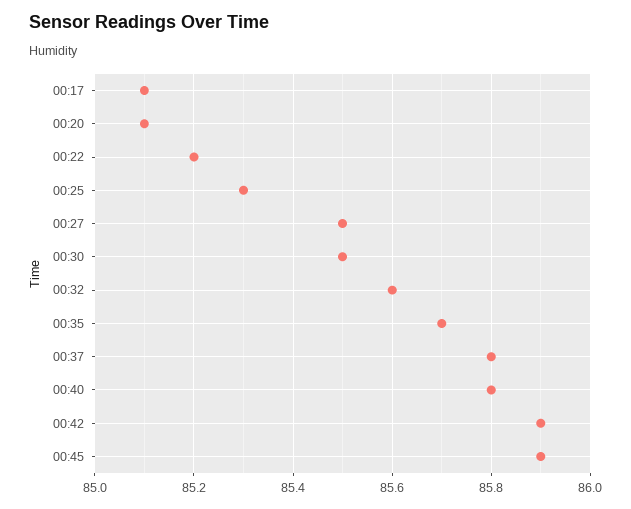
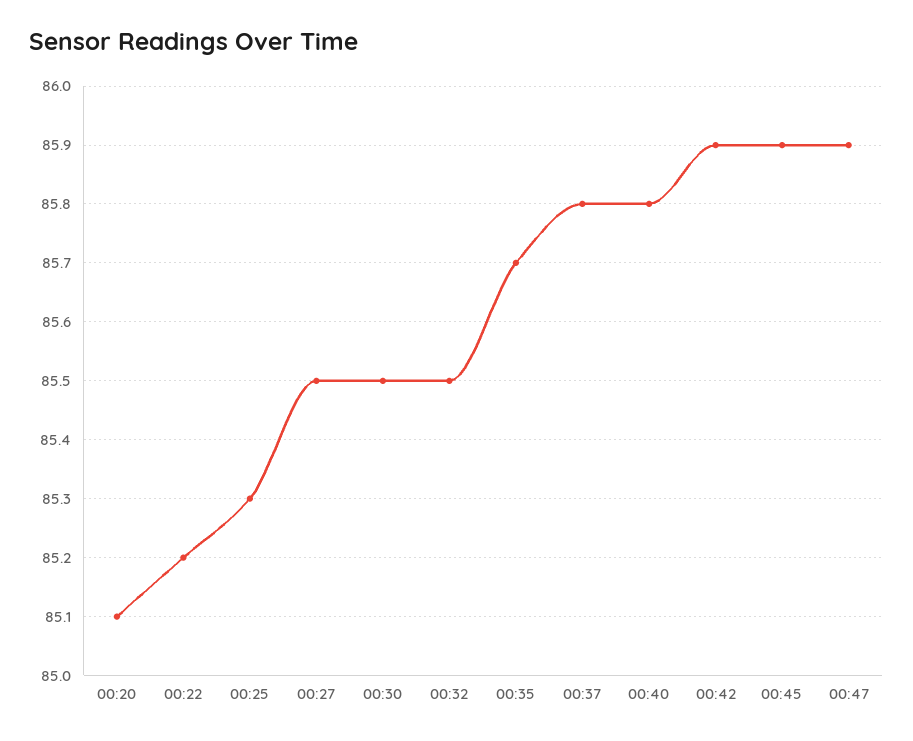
00:17: 85.1 -> none
00:32: 85.6 -> 85.5
00:47: none -> 85.9

